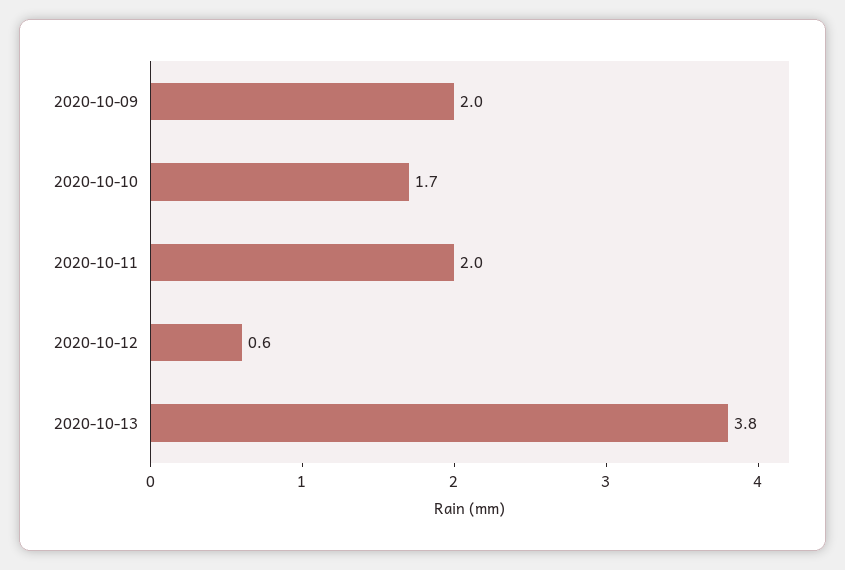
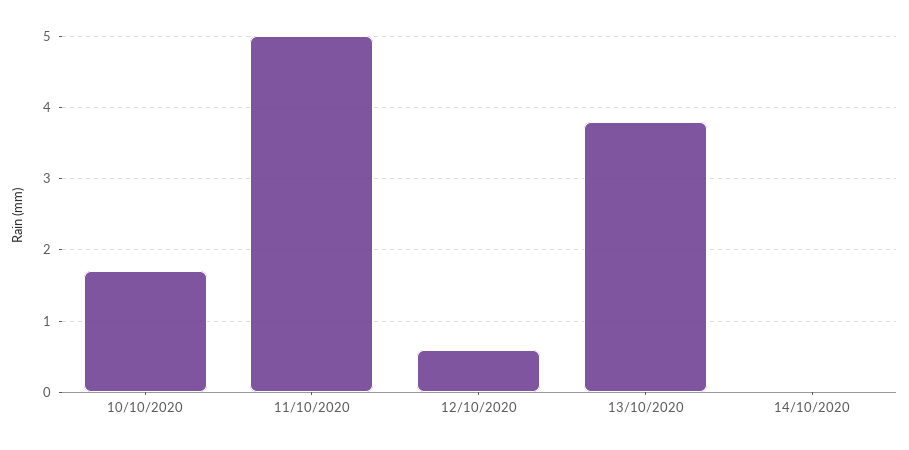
2020-10-09: 2 -> none
2020-10-11: 2 -> 5
14/10/2020: none -> 0

